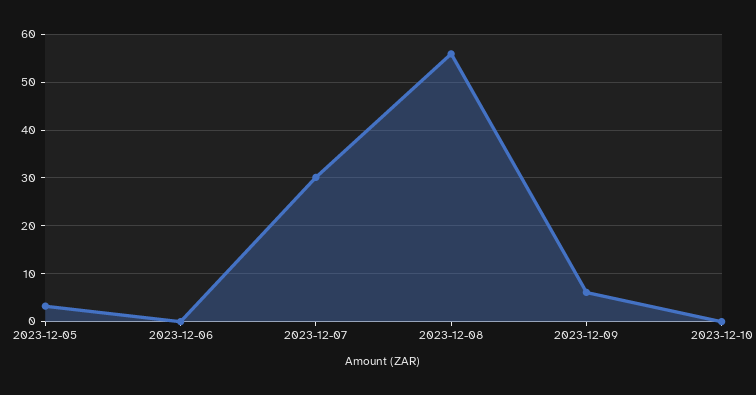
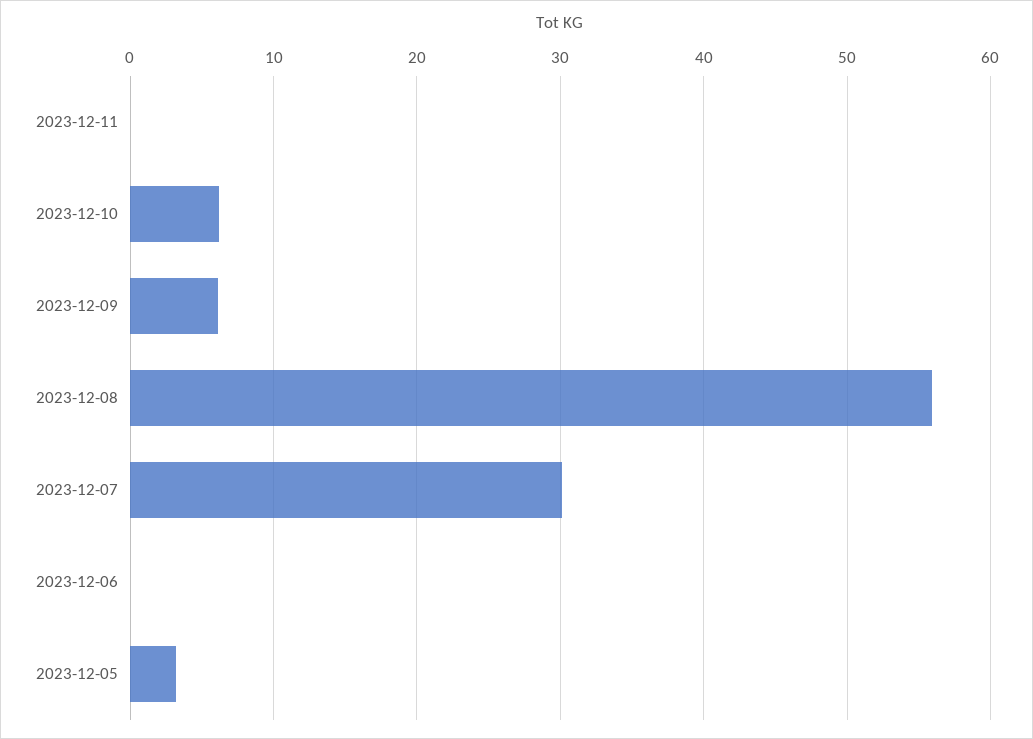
2023-12-10: 0 -> 6
2023-12-11: none -> 0

